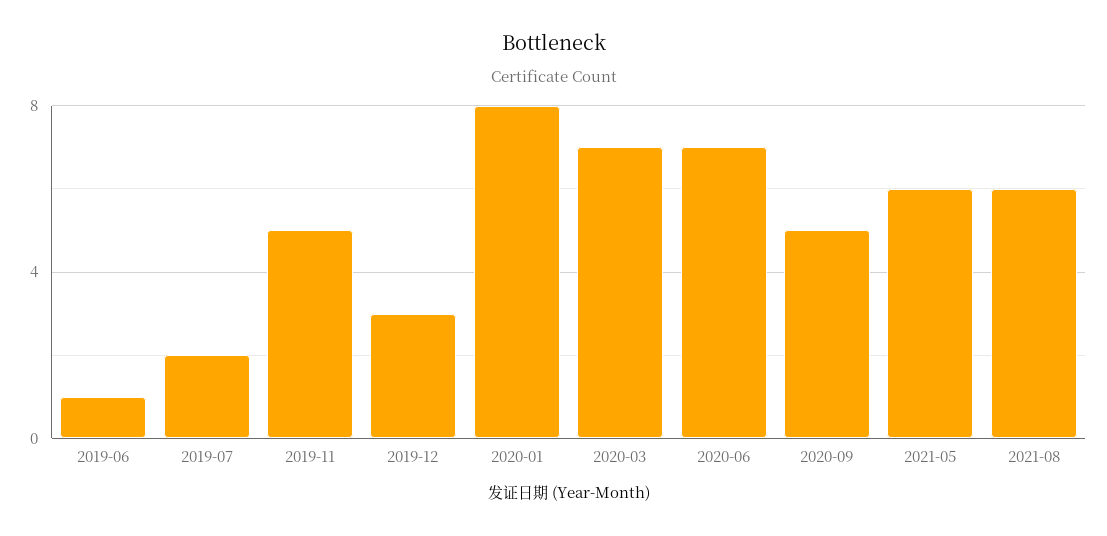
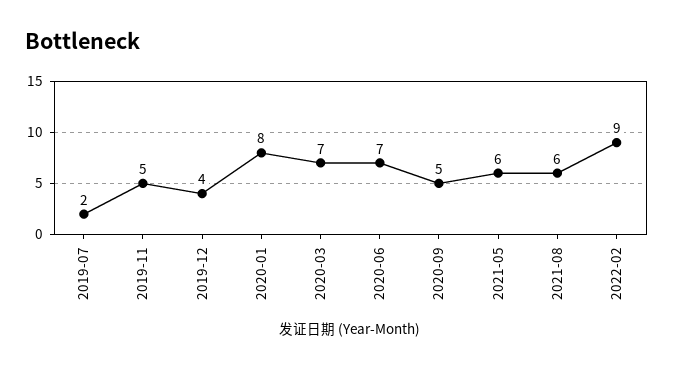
2019-06: 1 -> none
2019-12: 3 -> 4
2022-02: none -> 9

